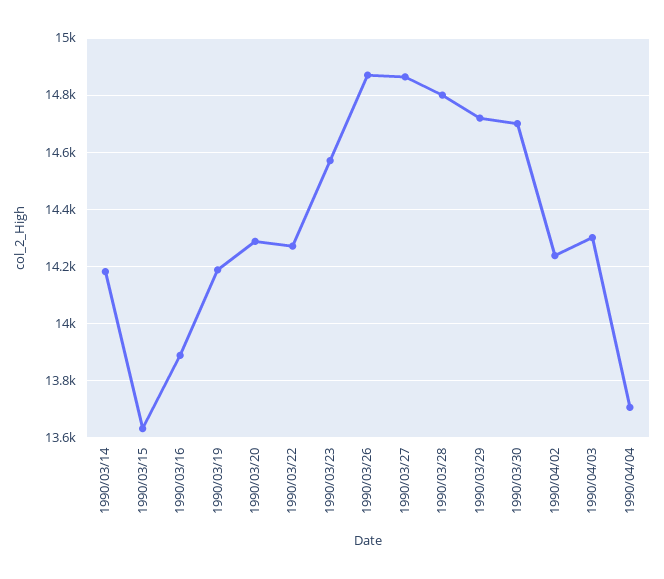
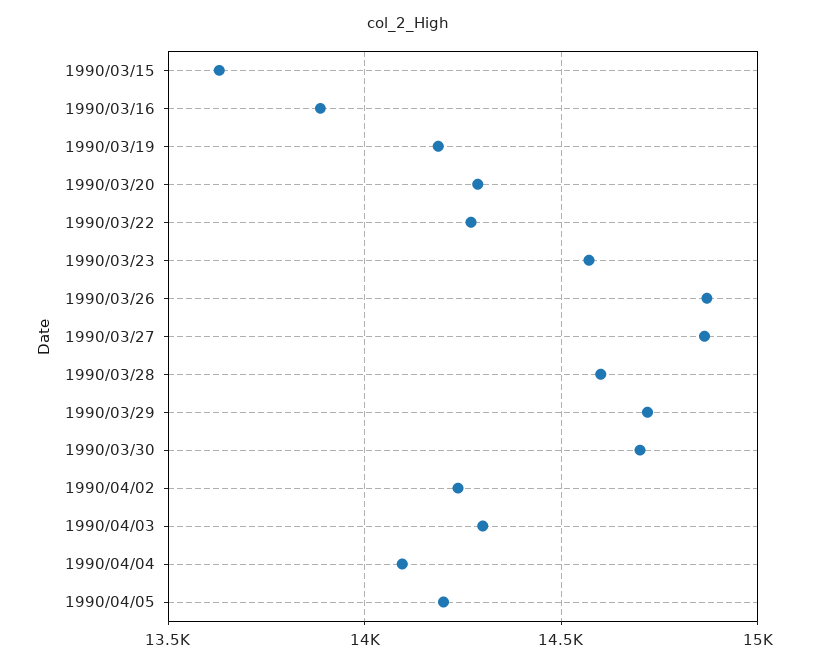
1990/03/14: 14175 -> none
1990/03/28: 14800 -> 14600
1990/04/04: 13700 -> 14100
1990/04/05: none -> 14200

